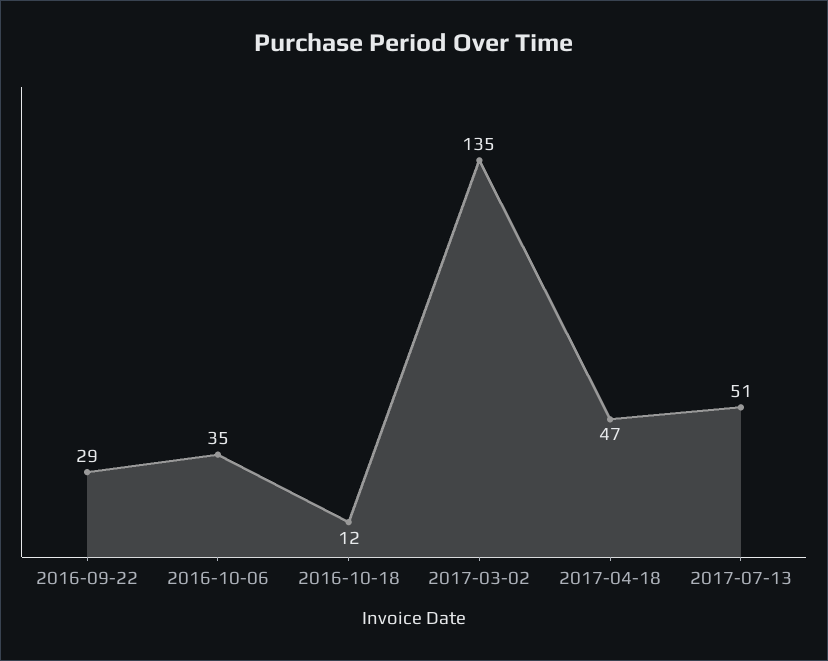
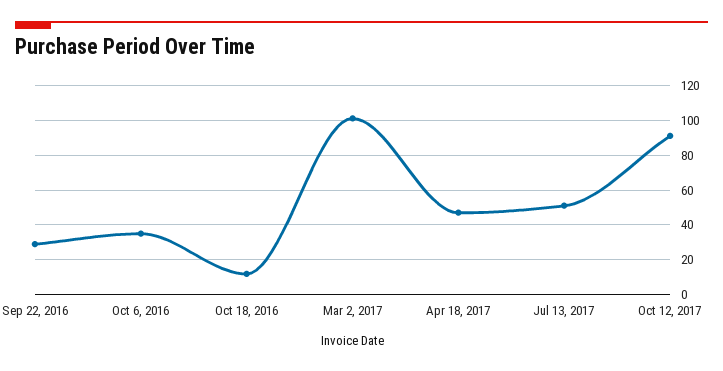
2017-03-02: 135 -> 100
Oct 12, 2017: none -> 90

